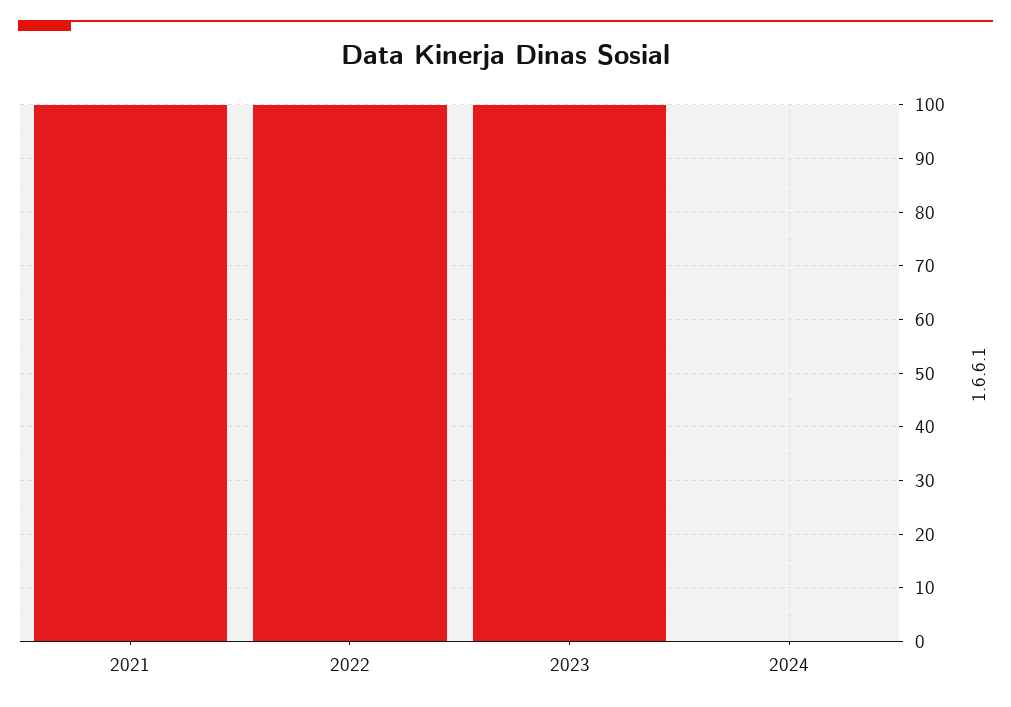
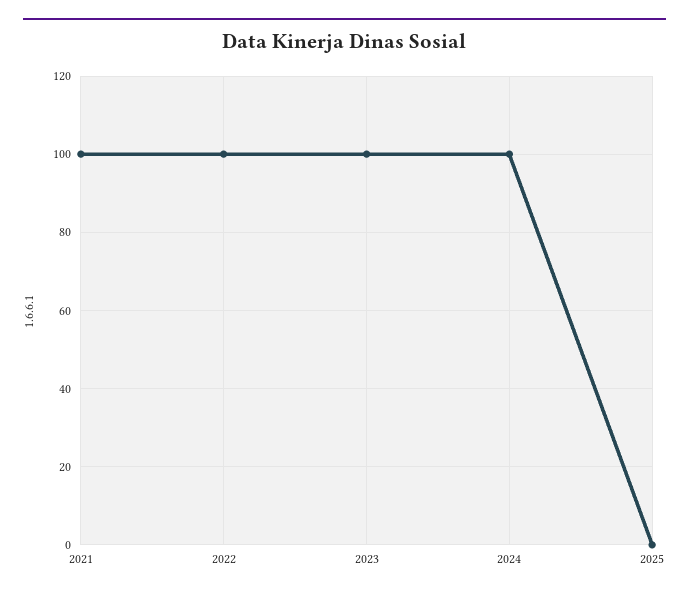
2024: 0 -> 100
2025: none -> 0

